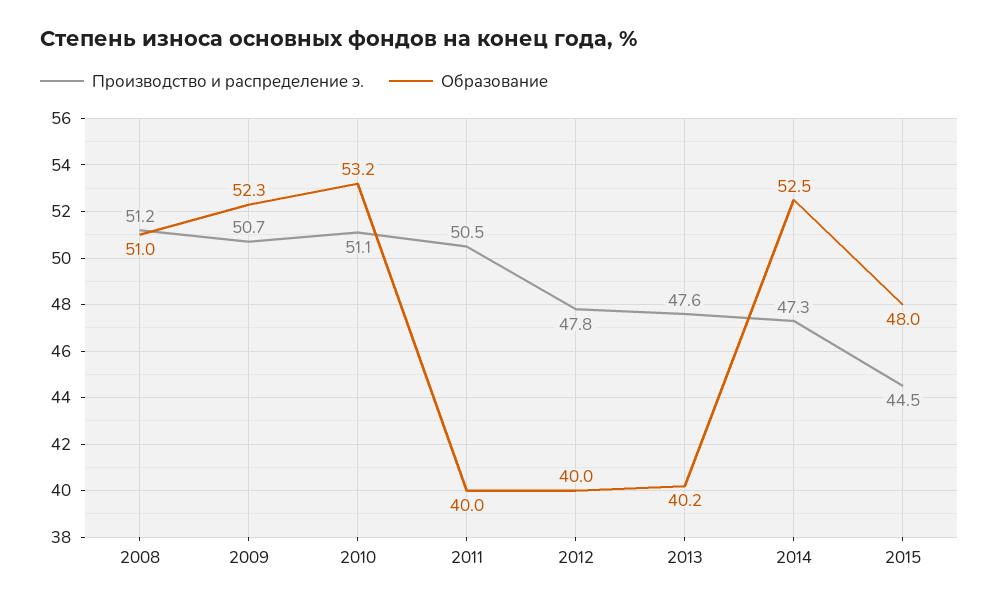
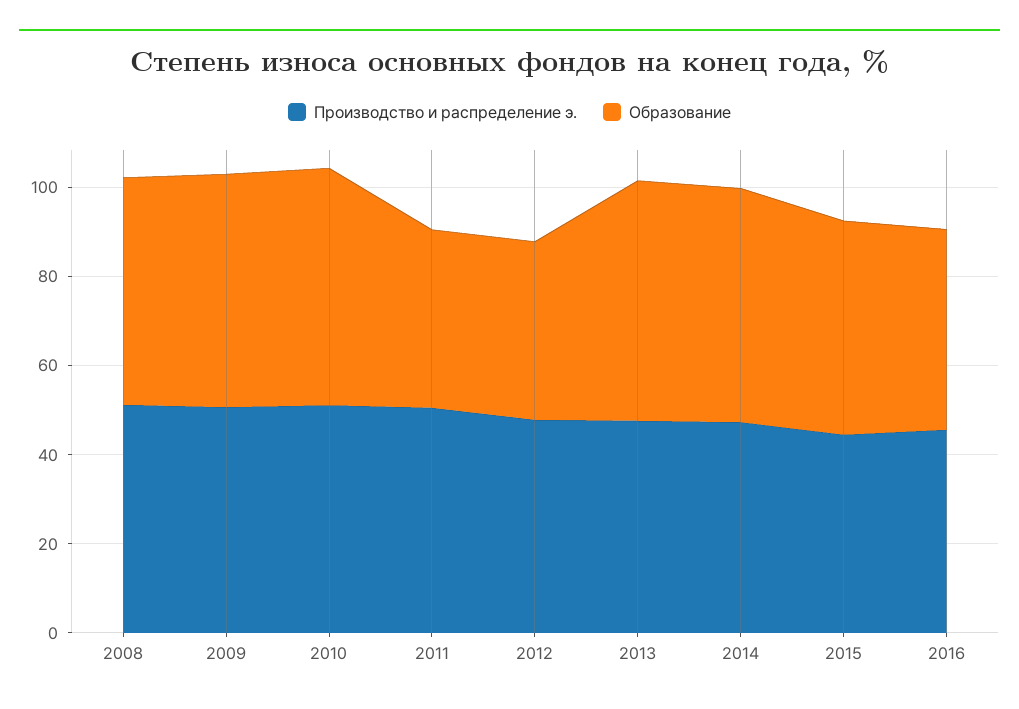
Образование, 2013: 40.2 -> 55
Производство и распределение э., 2016: none -> 45
Образование, 2016: none -> 45

